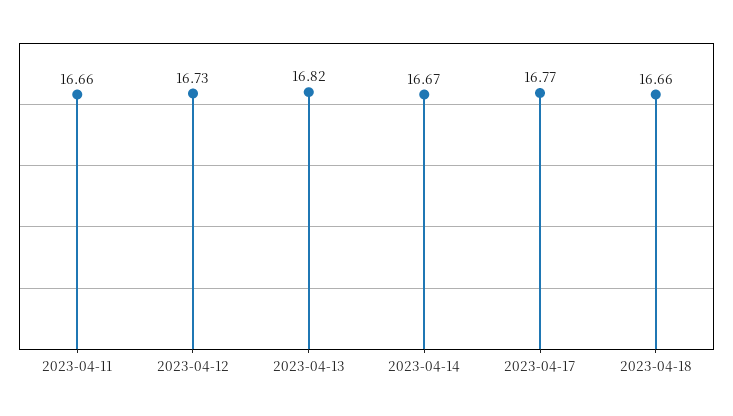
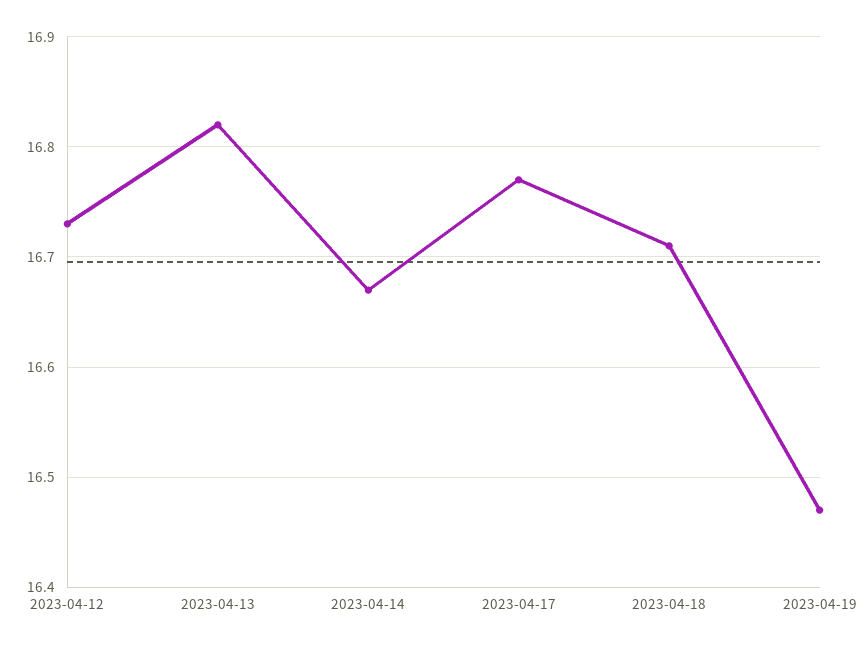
2023-04-11: 16.66 -> none
2023-04-18: 16.66 -> 16.71
2023-04-19: none -> 16.47

